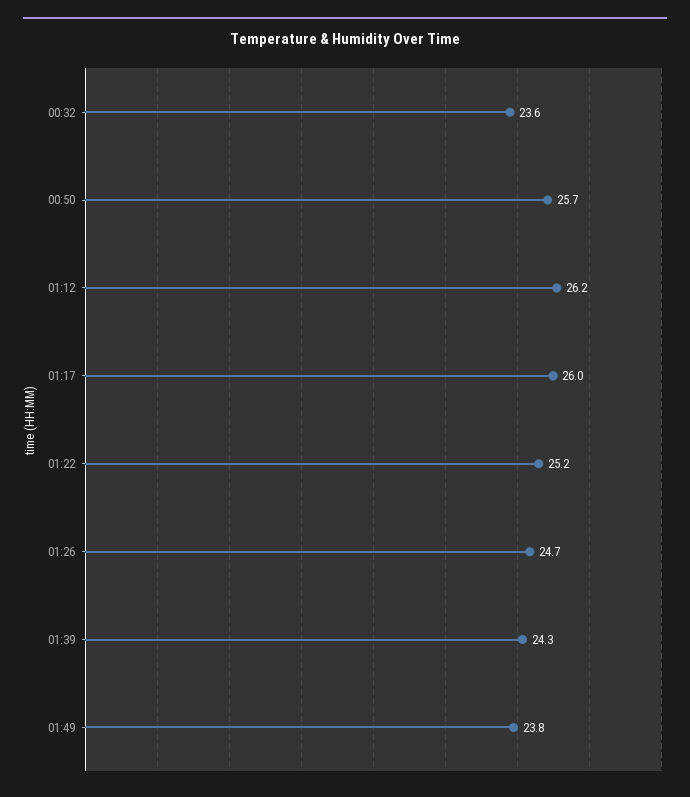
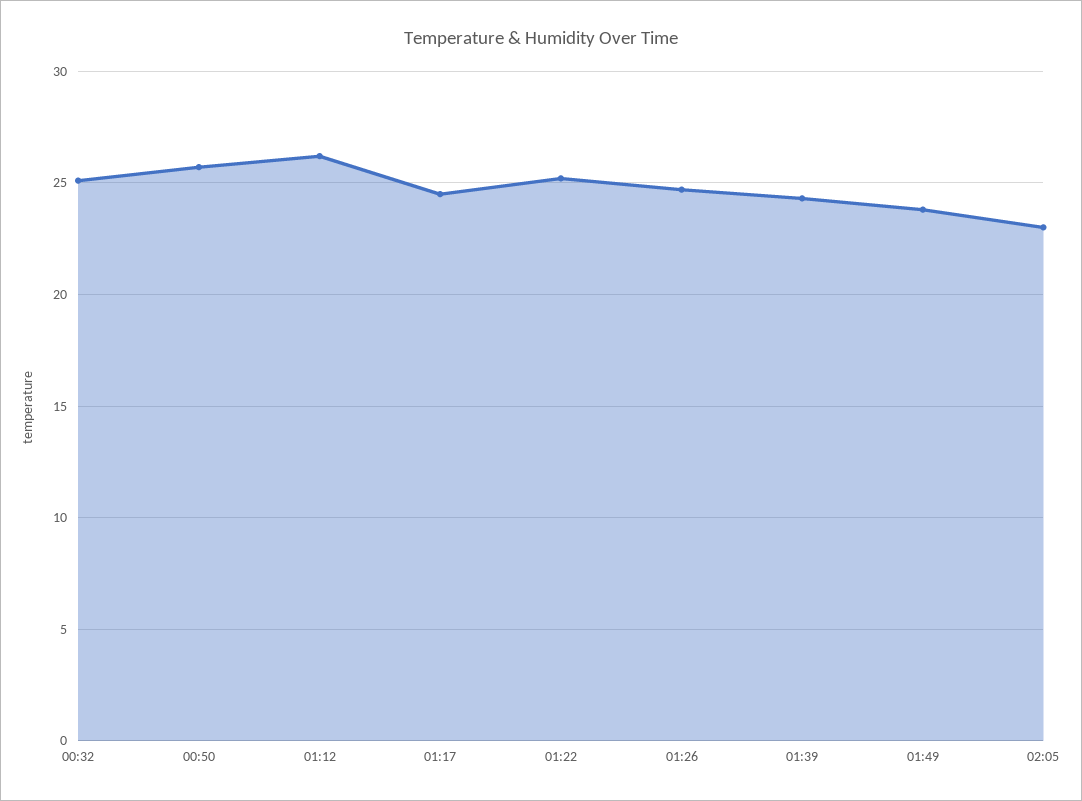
00:32: 23.6 -> 25
01:17: 26 -> 24.5
02:05: none -> 23

